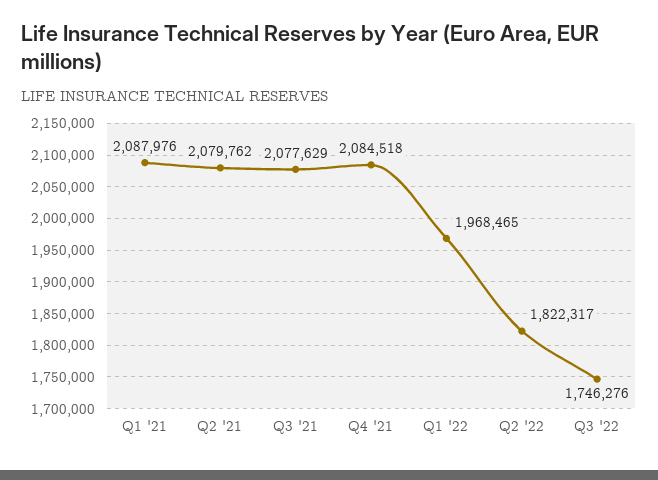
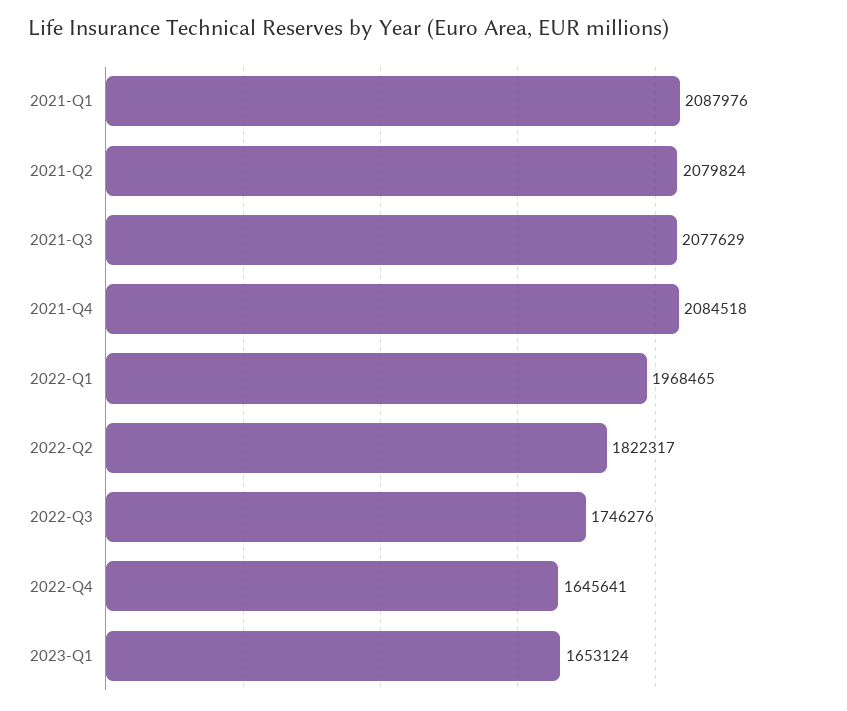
Q2 '21: 2079762 -> 2079824
2022-Q4: none -> 1645641
2023-Q1: none -> 1653124

